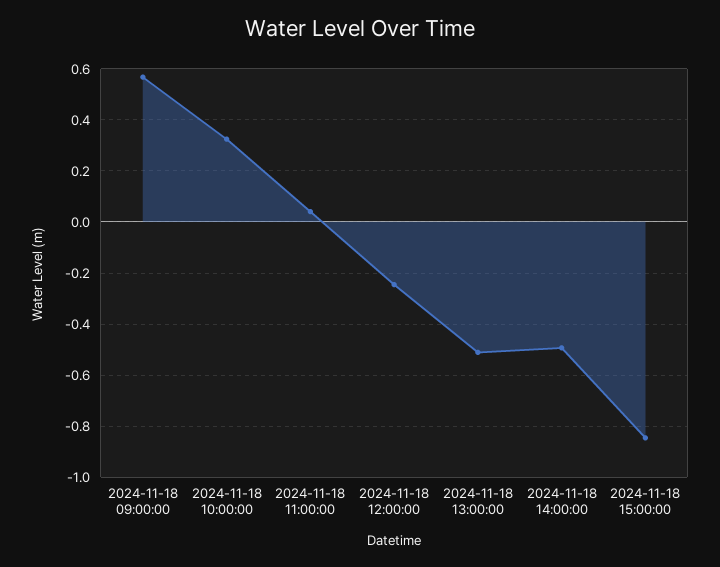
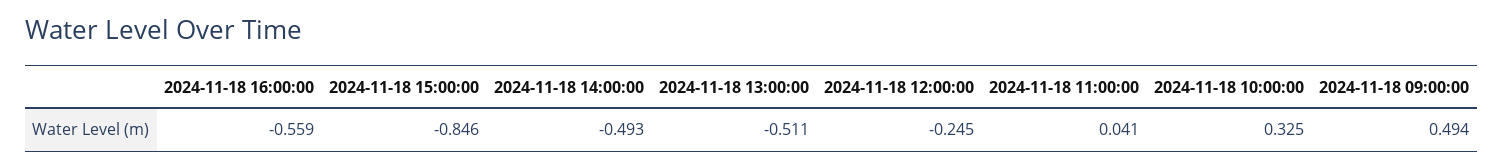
2024-11-18 09:00:00: 0.575 -> 0.494
2024-11-18 16:00:00: none -> -0.559

